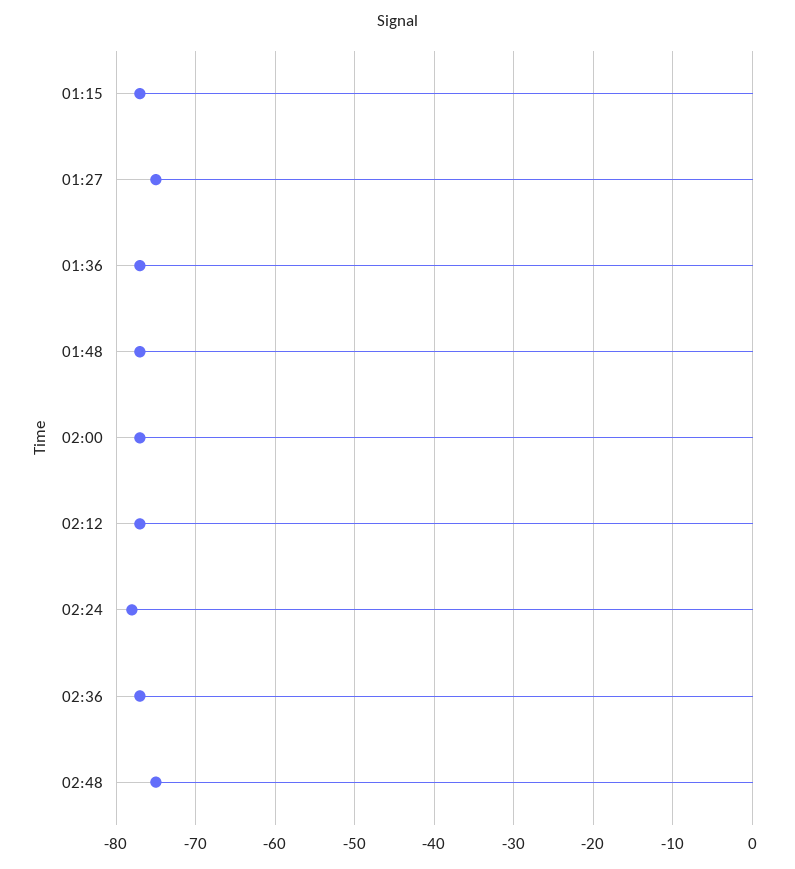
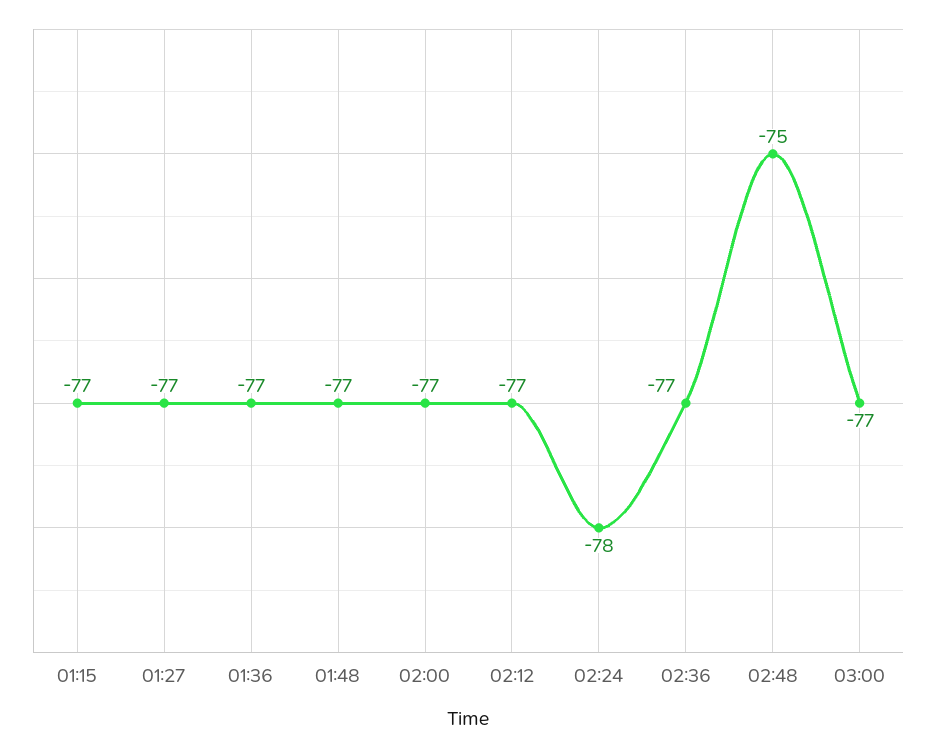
01:27: -75 -> -77
03:00: none -> -77

